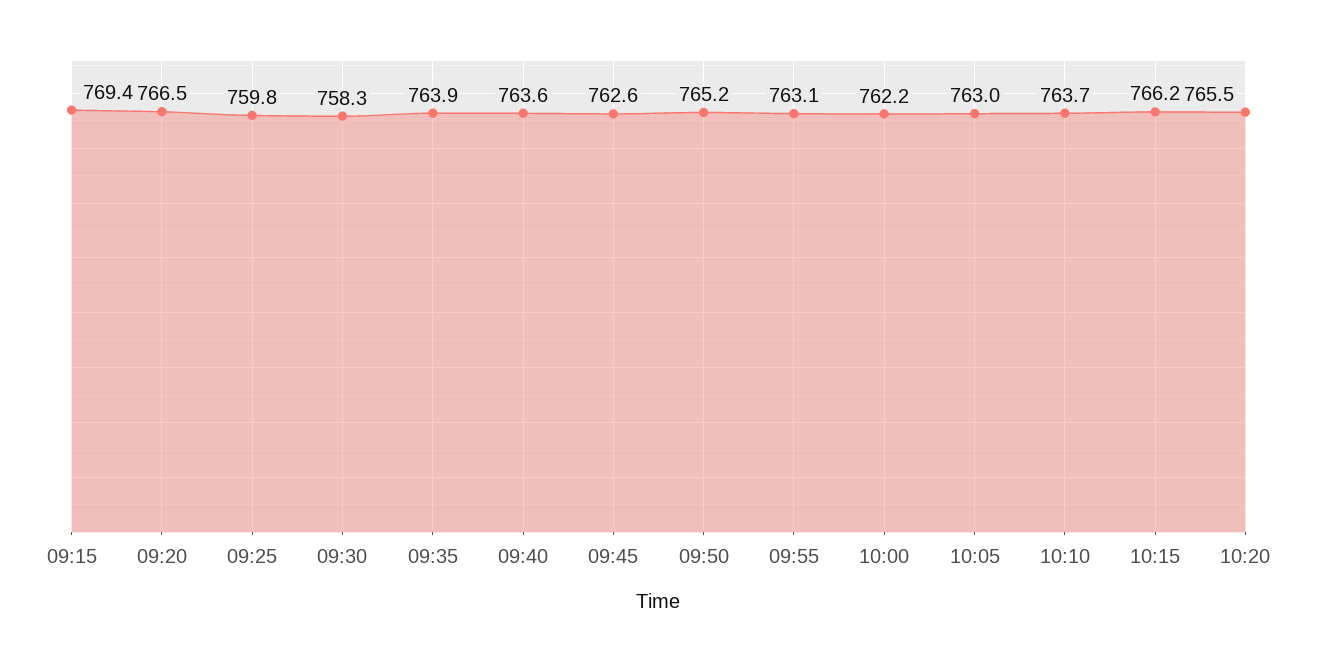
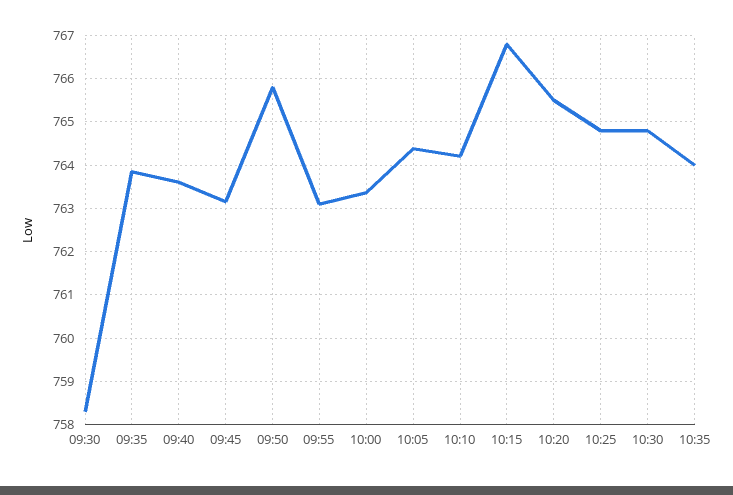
09:15: 769.4 -> none
09:20: 766.5 -> none
09:25: 759.8 -> none
09:45: 762.6 -> 763.2
09:50: 765.2 -> 765.8
10:00: 762.2 -> 763.4
10:05: 763 -> 764.4
10:10: 763.7 -> 764.2
10:15: 766.2 -> 766.8
10:25: none -> 764.8
10:30: none -> 764.8
10:35: none -> 764

